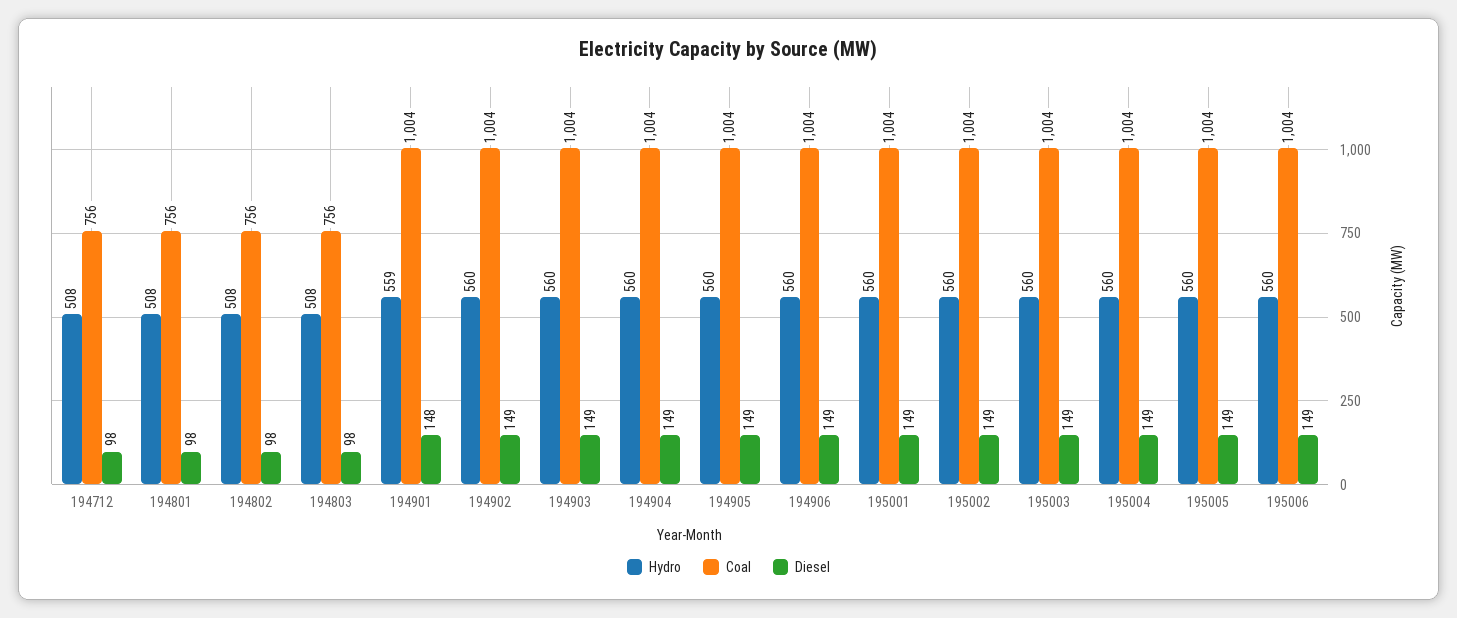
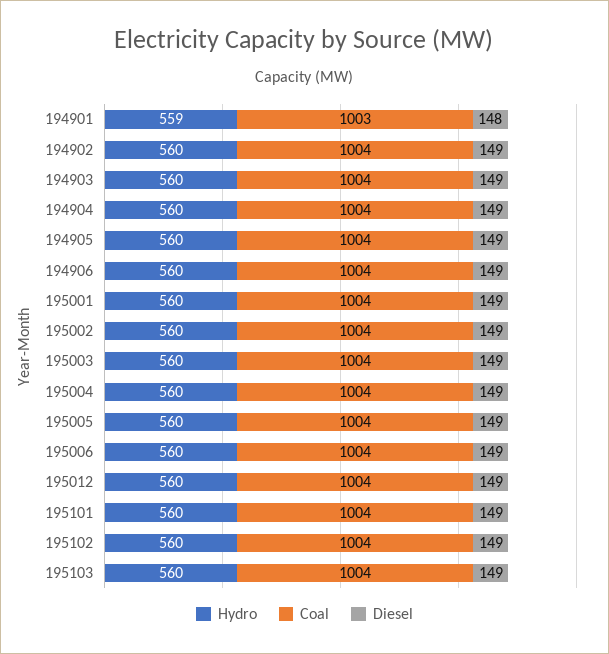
Hydro, 194712: 508 -> none
Coal, 194712: 756 -> none
Diesel, 194712: 98 -> none
Hydro, 194801: 508 -> none
Coal, 194801: 756 -> none
Diesel, 194801: 98 -> none
Hydro, 194802: 508 -> none
Coal, 194802: 756 -> none
Diesel, 194802: 98 -> none
Hydro, 194803: 508 -> none
Coal, 194803: 756 -> none
Diesel, 194803: 98 -> none
Coal, 194901: 1004 -> 1003
Hydro, 195012: none -> 560
Coal, 195012: none -> 1004
Diesel, 195012: none -> 149
Hydro, 195101: none -> 560
Coal, 195101: none -> 1004
Diesel, 195101: none -> 149
Hydro, 195102: none -> 560
Coal, 195102: none -> 1004
Diesel, 195102: none -> 149
Hydro, 195103: none -> 560
Coal, 195103: none -> 1004
Diesel, 195103: none -> 149

